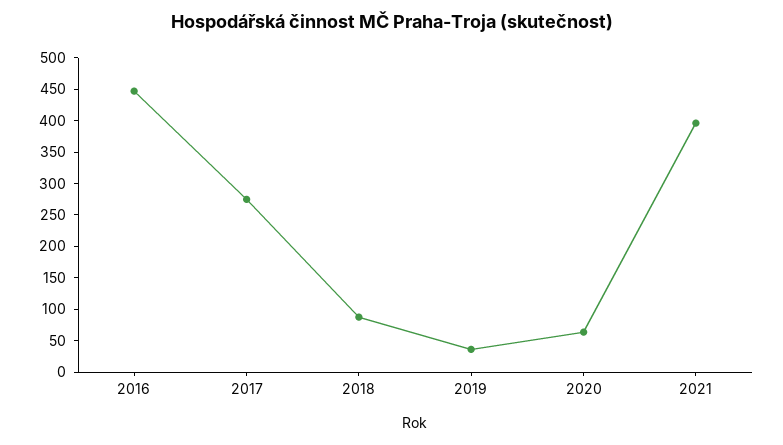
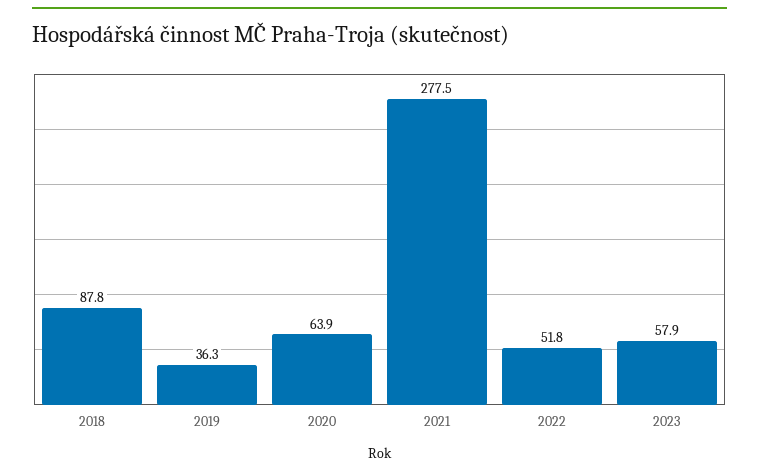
2016: 450 -> none
2017: 275 -> none
2021: 400 -> 277.5
2022: none -> 51.8
2023: none -> 57.9

